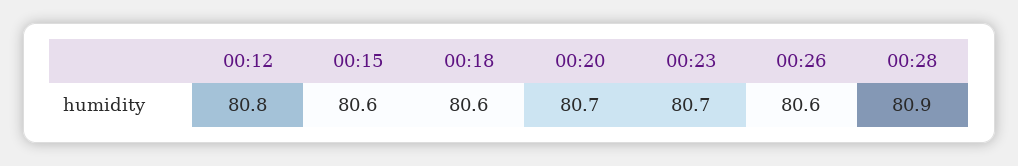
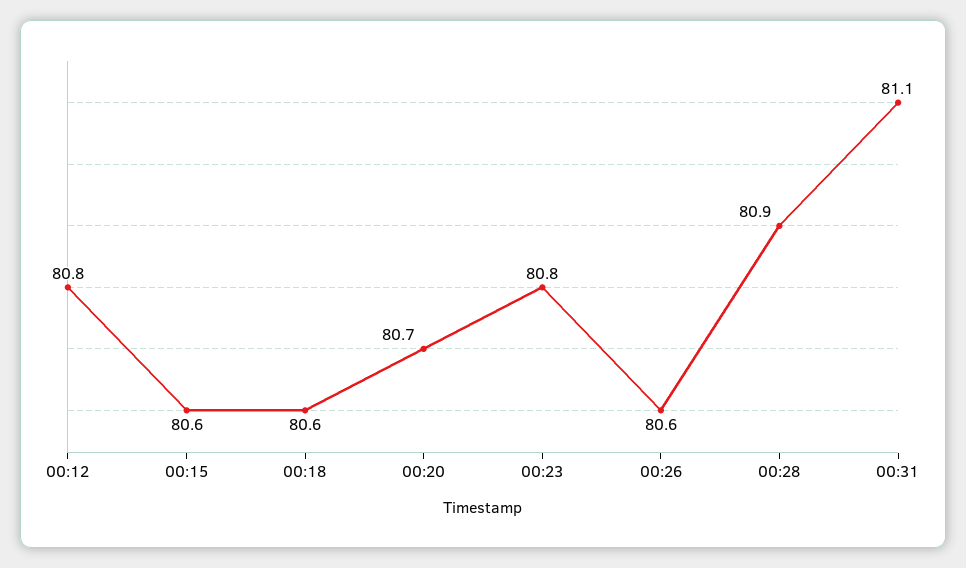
00:23: 80.7 -> 80.8
00:31: none -> 81.1

